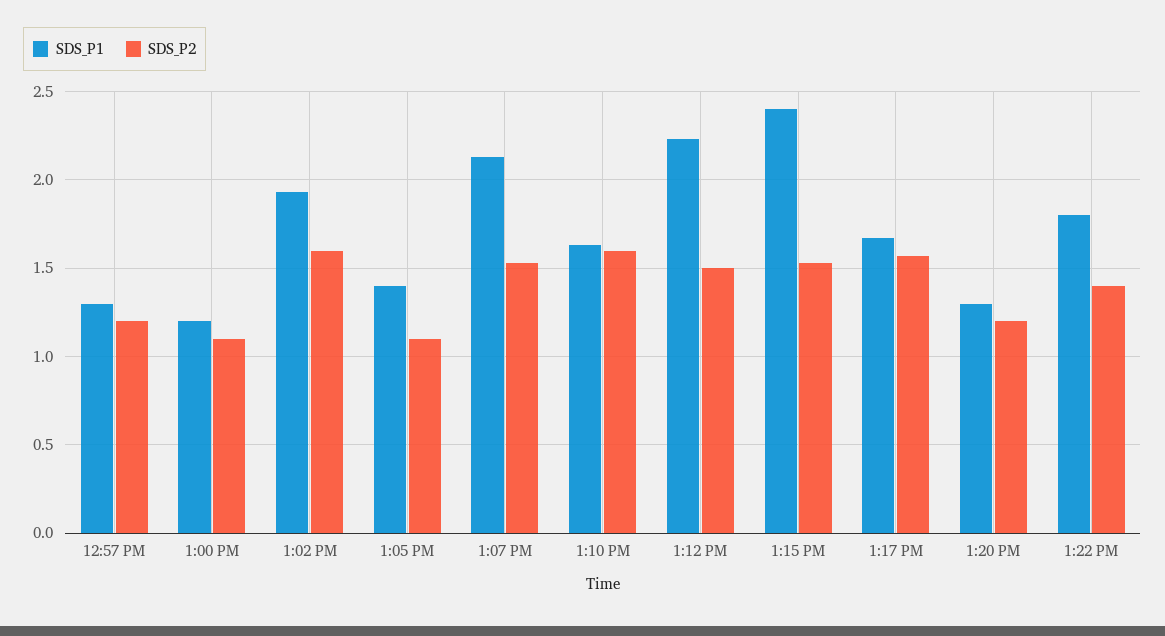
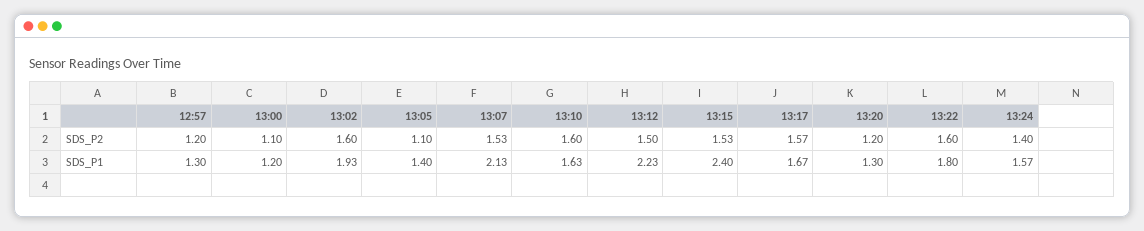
SDS_P2, 1:22 PM: 1.4 -> 1.6
SDS_P2, 13:24: none -> 1.4
SDS_P1, 13:24: none -> 1.57

